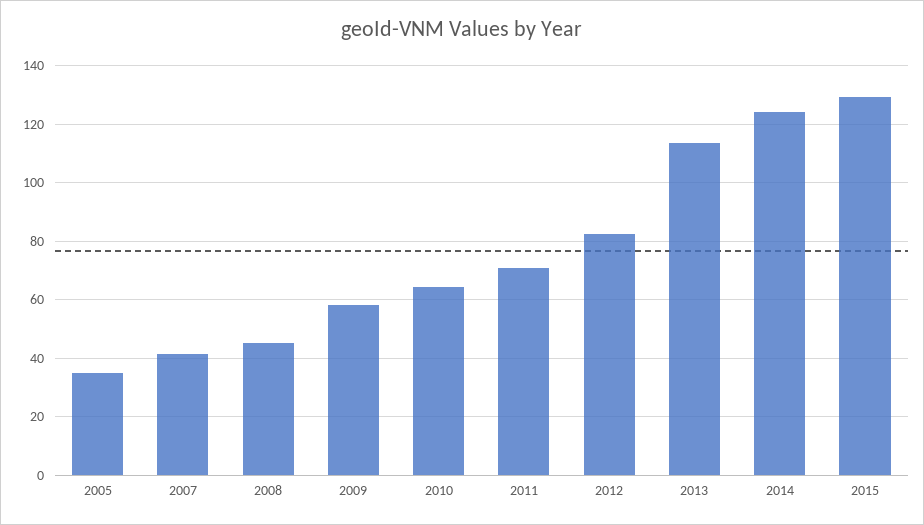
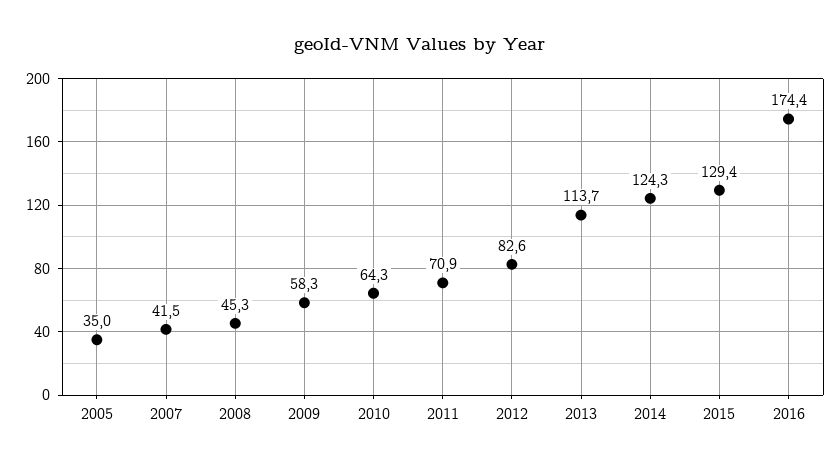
2016: none -> 174.4

